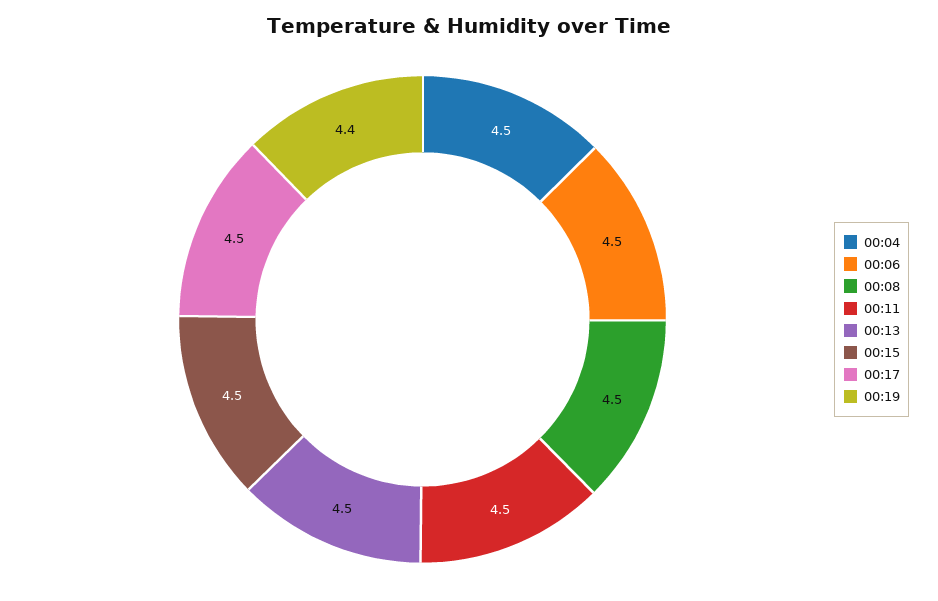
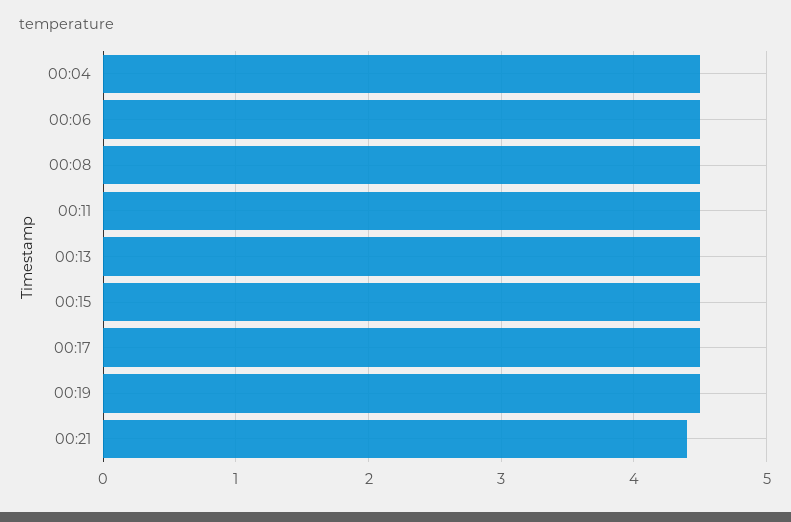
00:19: 4.4 -> 4.5
00:21: none -> 4.4

